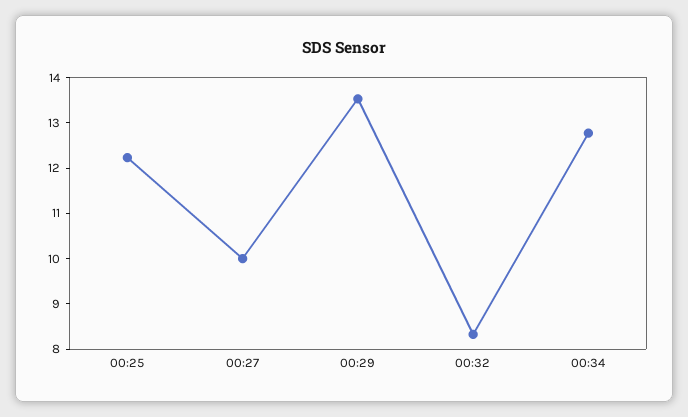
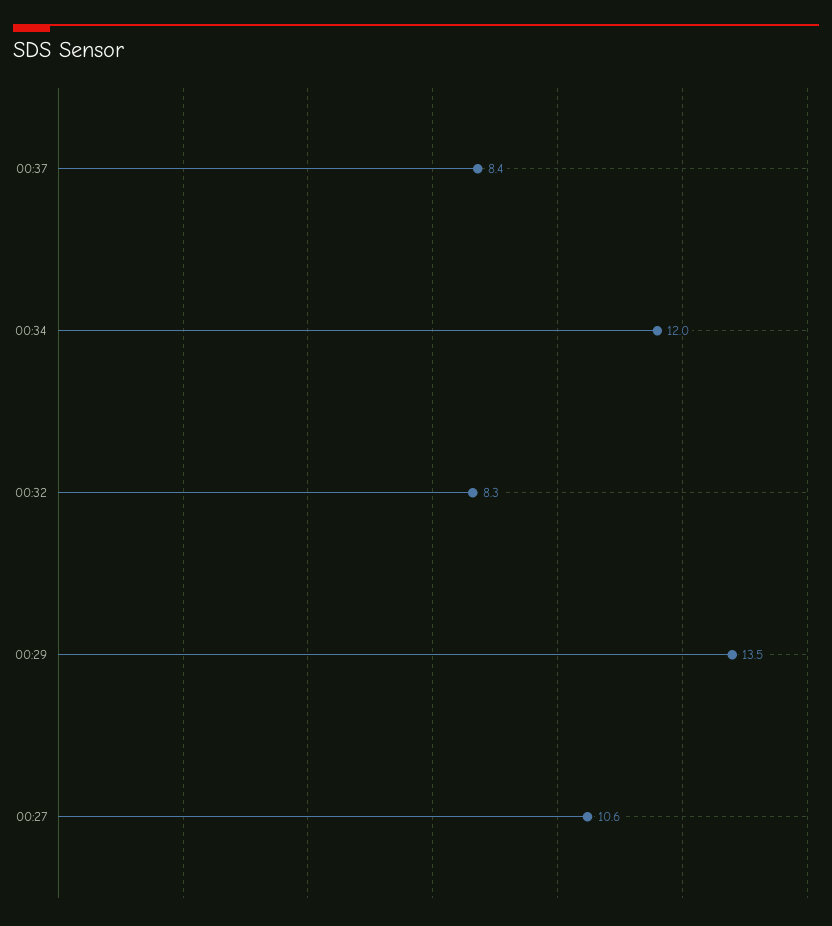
00:25: 12.2 -> none
00:27: 10 -> 10.6
00:34: 12.8 -> 12
00:37: none -> 8.4

